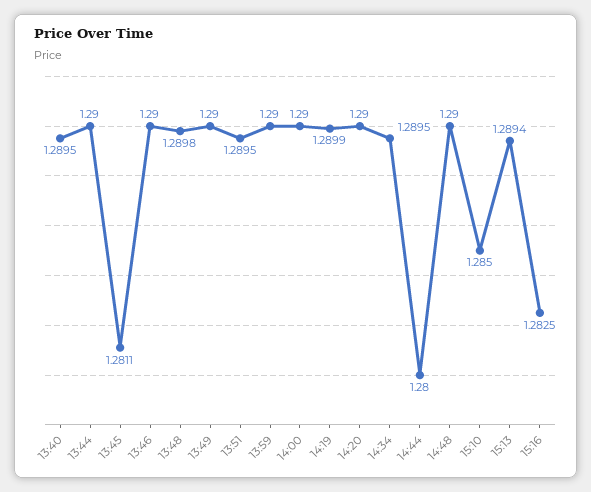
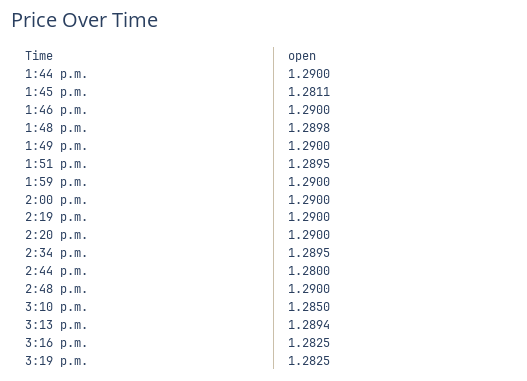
13:40: 1.2895 -> none
14:19: 1.2899 -> 1.29
3:19 p.m.: none -> 1.2825

